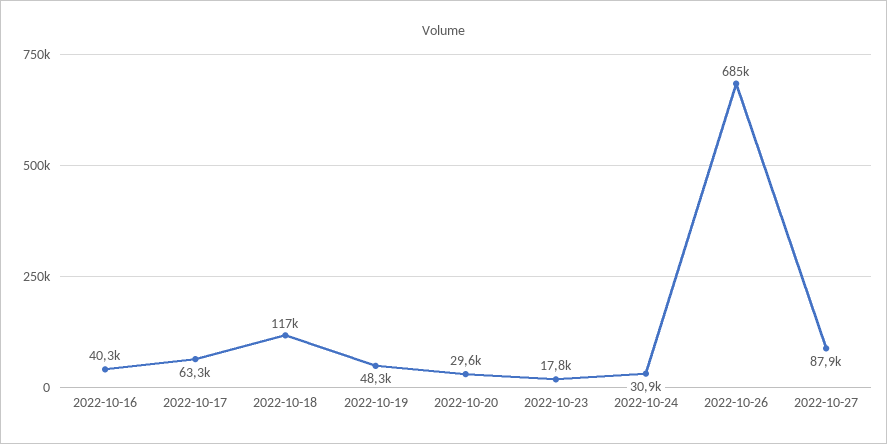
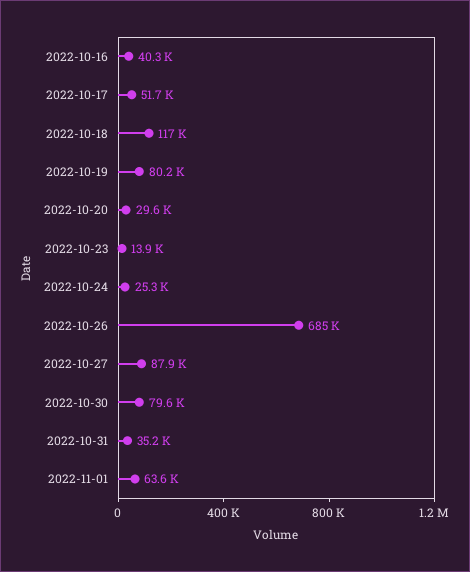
2022-10-17: 63300 -> 51700
2022-10-19: 48300 -> 80200
2022-10-23: 17800 -> 13900
2022-10-24: 30900 -> 25300
2022-10-30: none -> 79600
2022-10-31: none -> 35200
2022-11-01: none -> 63600

